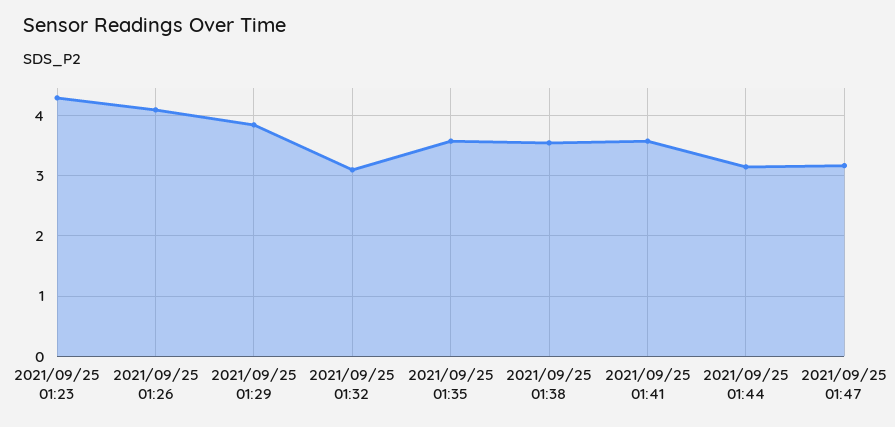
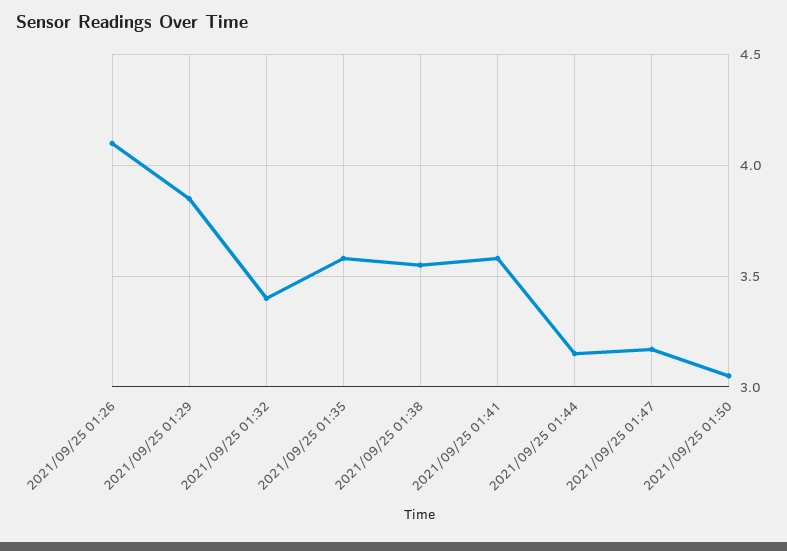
2021/09/25 01:23: 4.3 -> none
2021/09/25 01:32: 3.1 -> 3.4
2021/09/25 01:50: none -> 3.05

